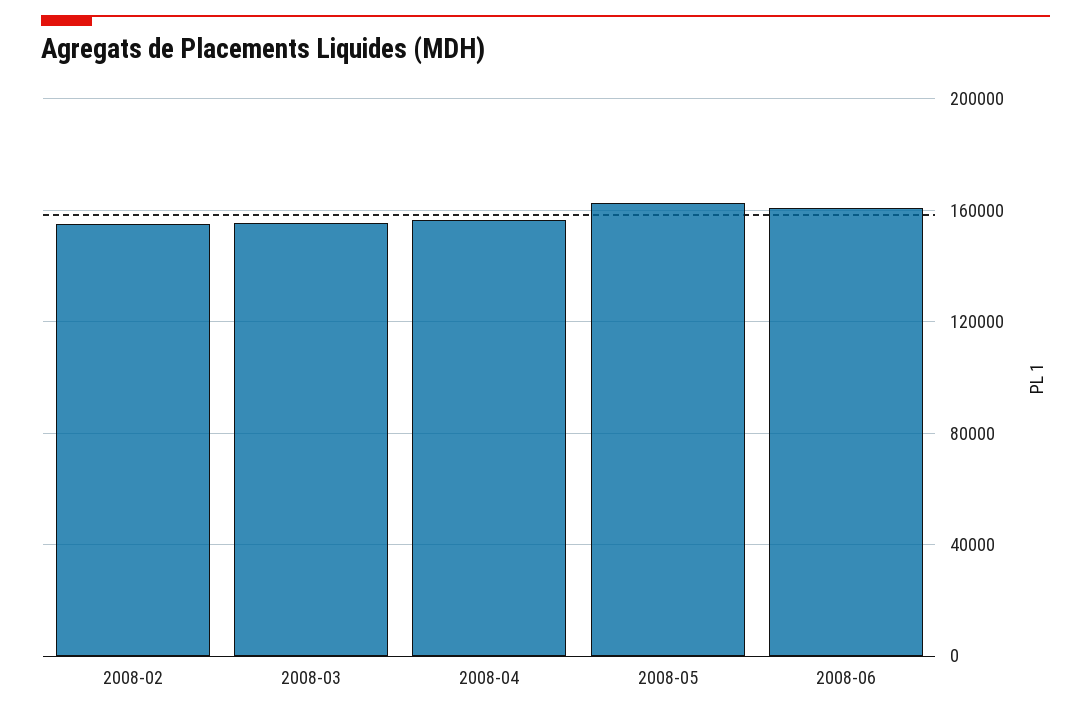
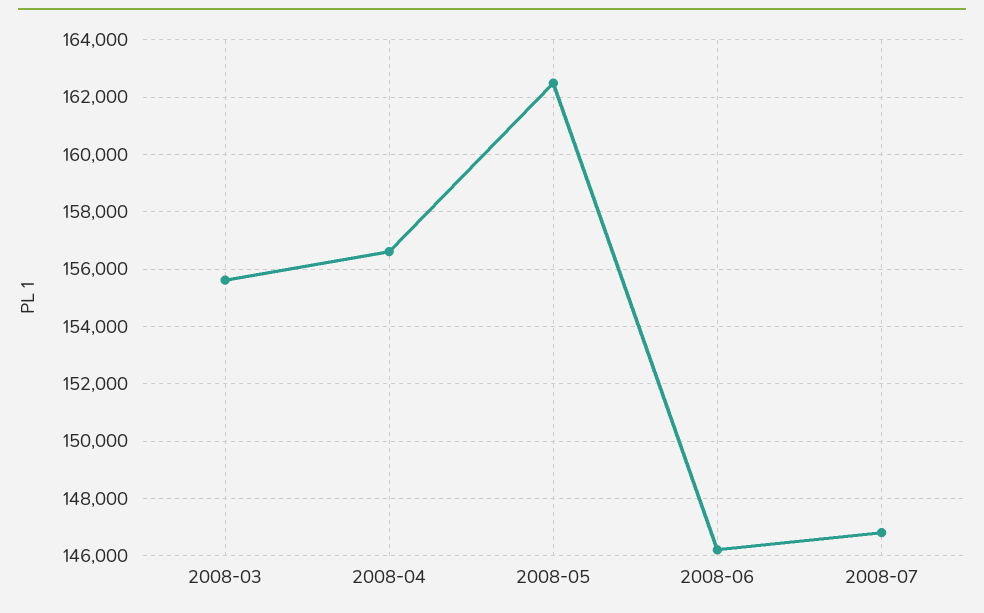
2008-02: 155000 -> none
2008-06: 160000 -> 146250
2008-07: none -> 146750

